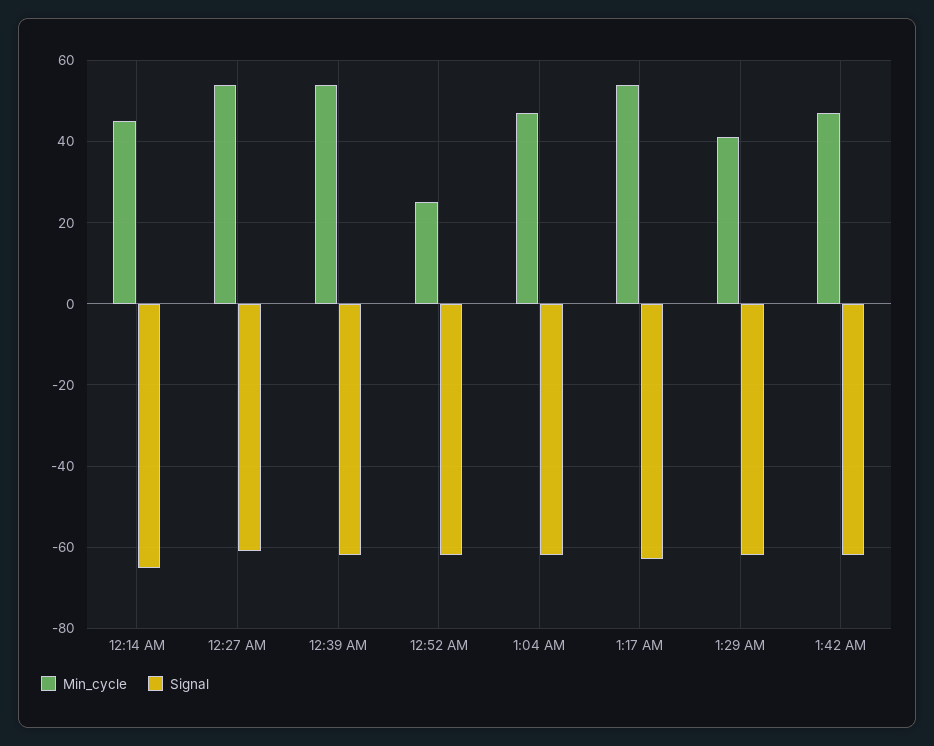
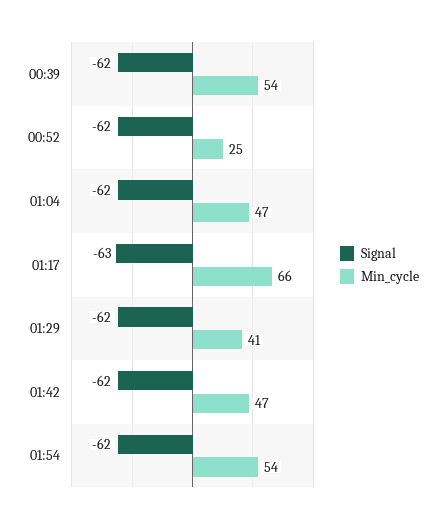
Min_cycle, 12:14 AM: 45 -> none
Signal, 12:14 AM: -65 -> none
Min_cycle, 12:27 AM: 55 -> none
Signal, 12:27 AM: -60 -> none
Min_cycle, 1:17 AM: 55 -> 66
Signal, 01:54: none -> -62
Min_cycle, 01:54: none -> 54

